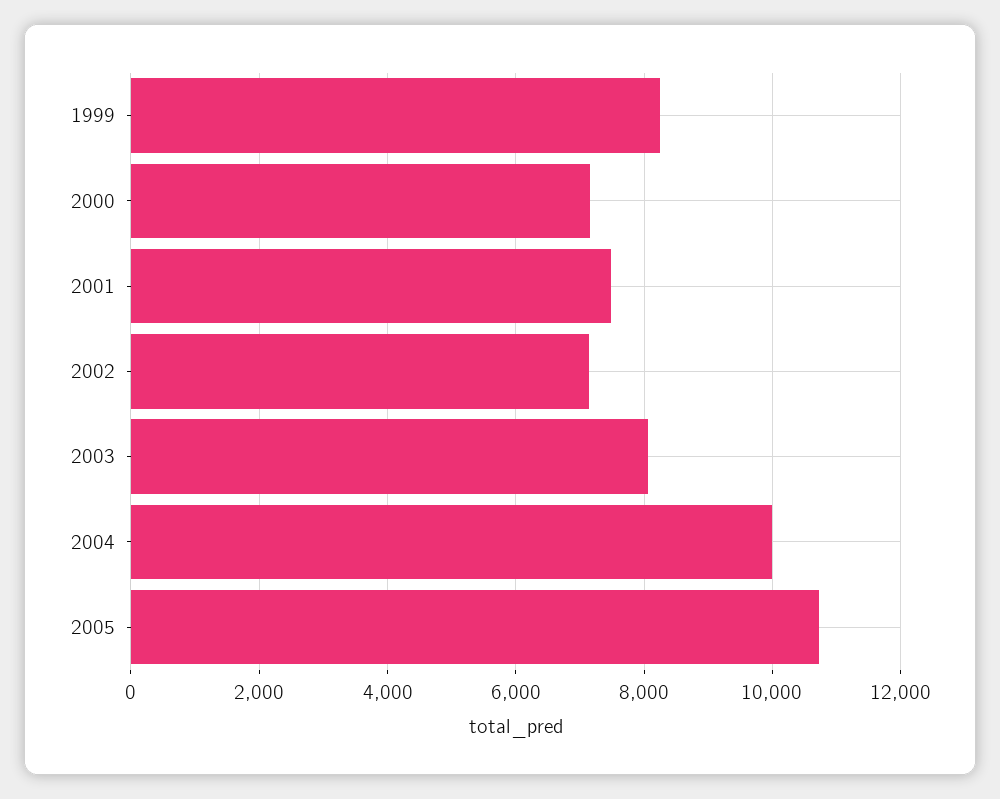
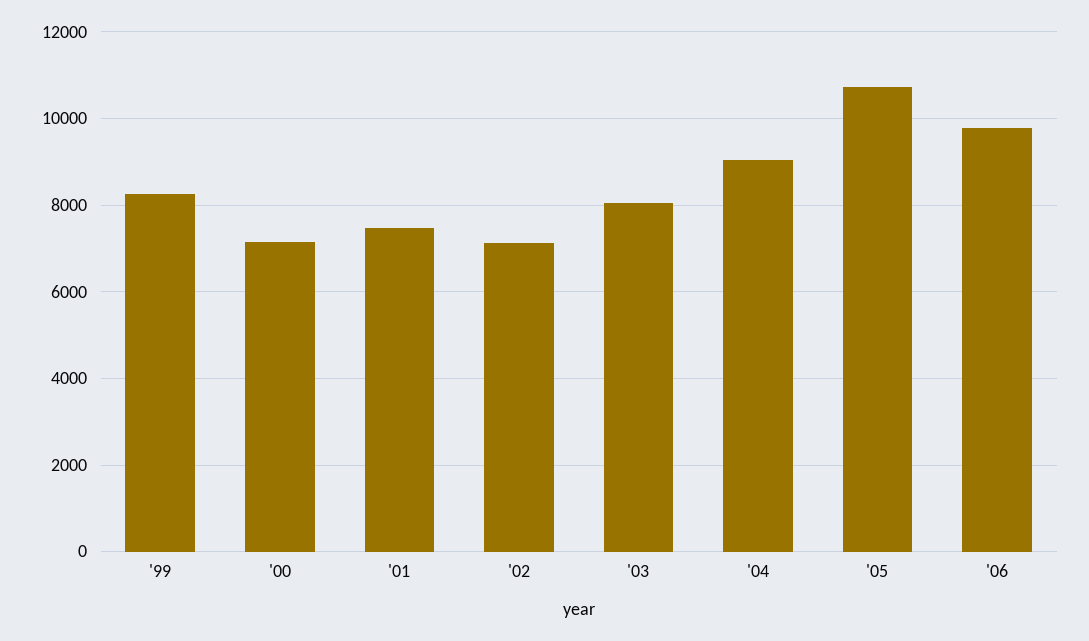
2004: 10000 -> 9000
'06: none -> 9800

